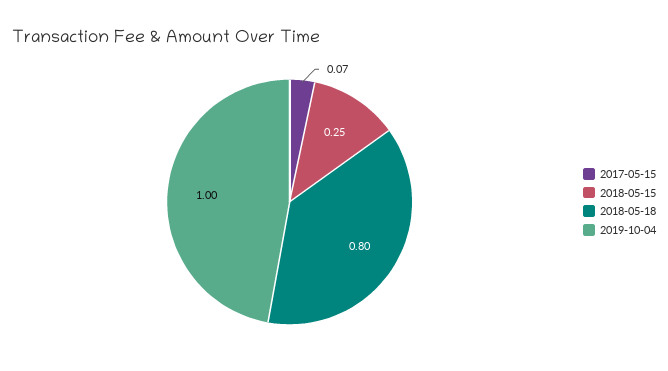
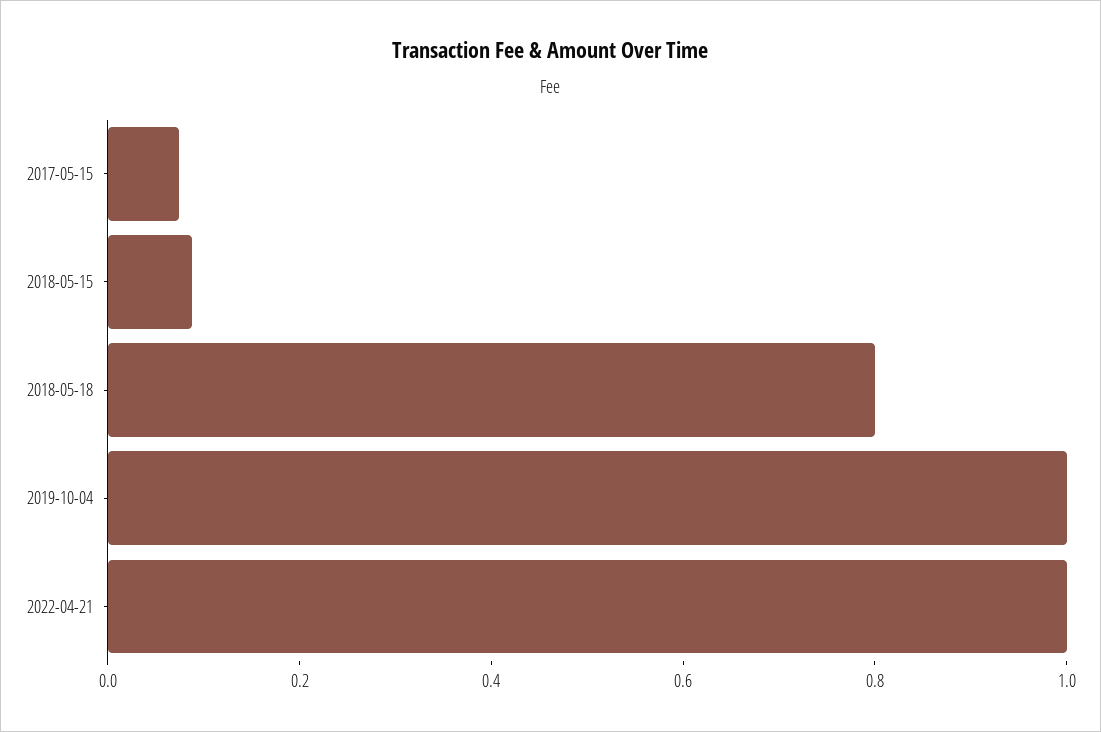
2018-05-15: 0.25 -> 0.1
2022-04-21: none -> 1

